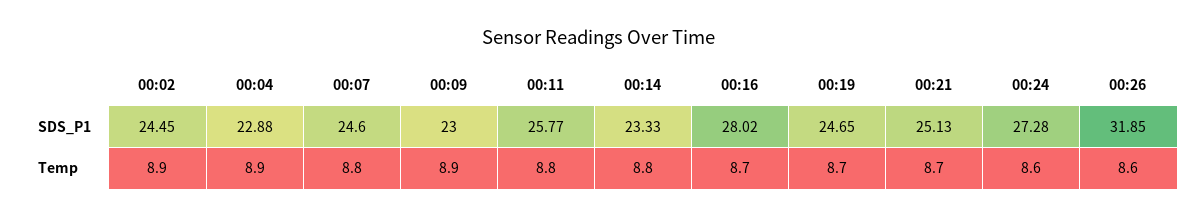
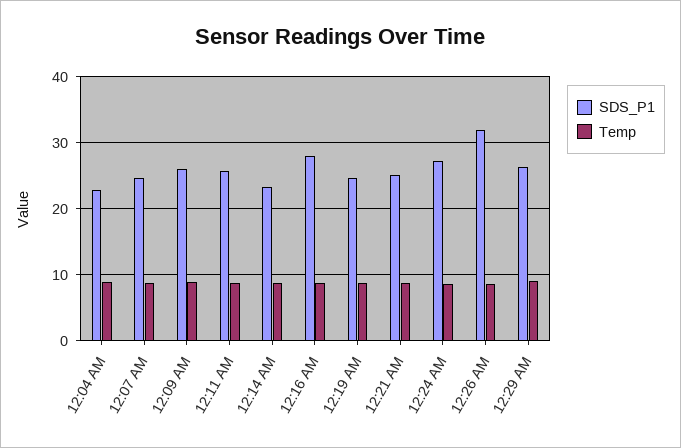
SDS_P1, 00:02: 24.45 -> none
SDS_P1, 00:09: 23 -> 26
Temp, 00:02: 8.9 -> none
SDS_P1, 12:29 AM: none -> 26
Temp, 12:29 AM: none -> 9

